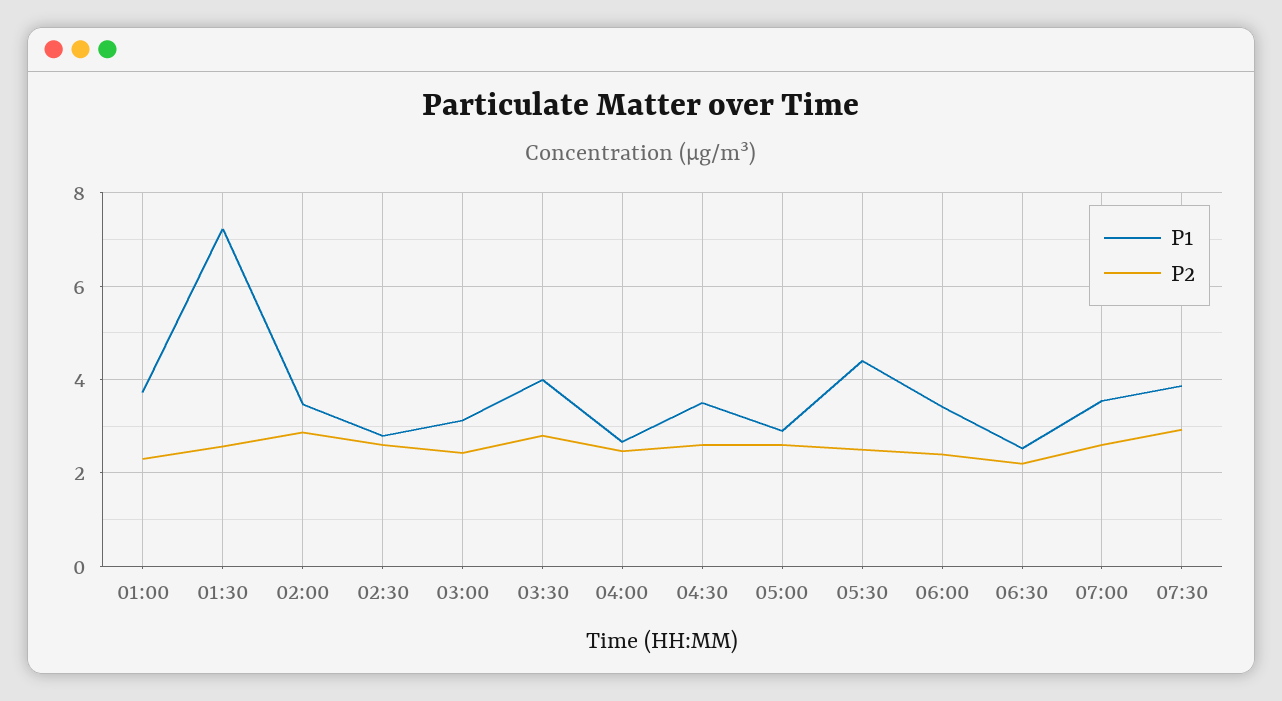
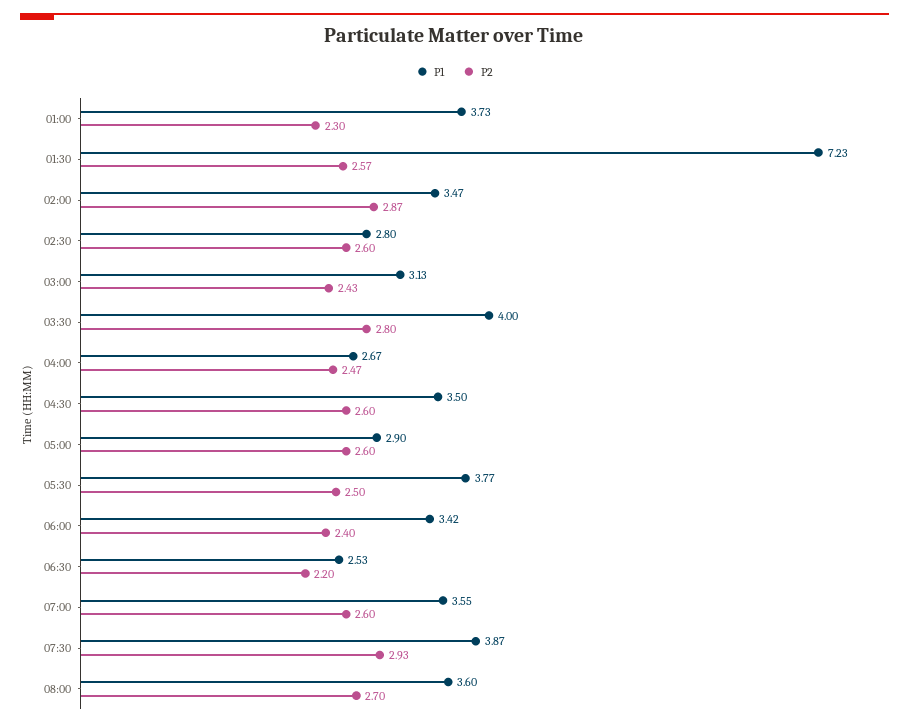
P1, 05:30: 4.4 -> 3.77
P1, 08:00: none -> 3.6
P2, 08:00: none -> 2.7

